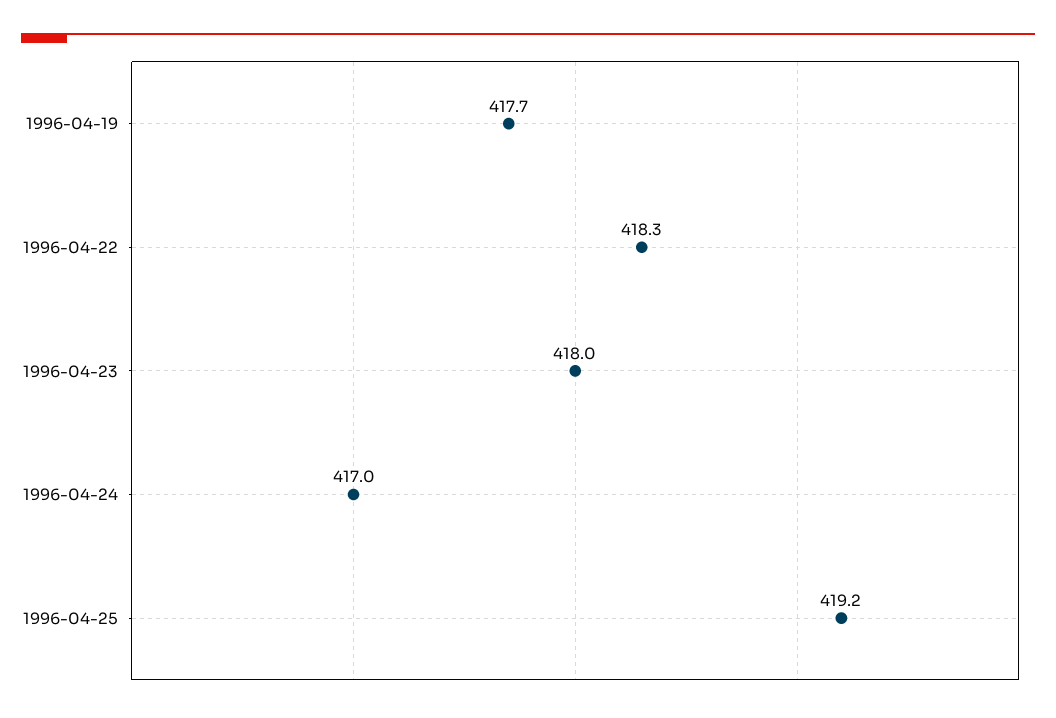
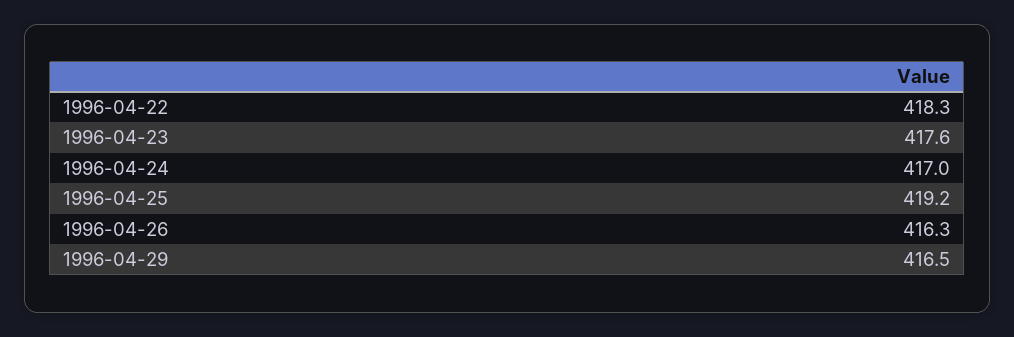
1996-04-19: 417.7 -> none
1996-04-23: 418 -> 417.6
1996-04-26: none -> 416.3
1996-04-29: none -> 416.5

